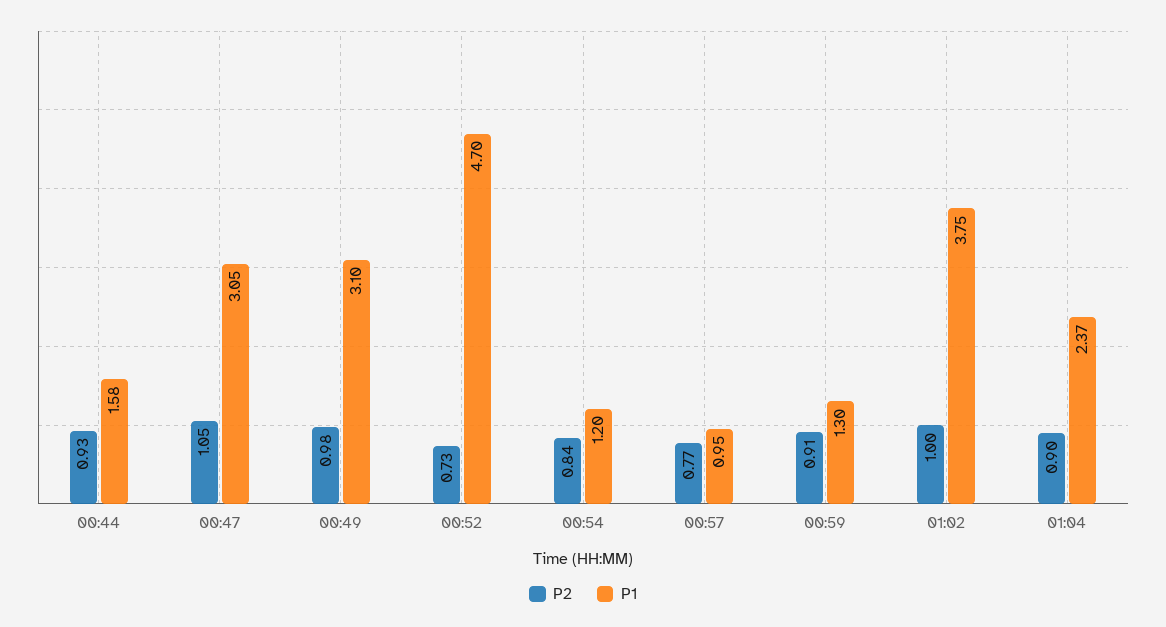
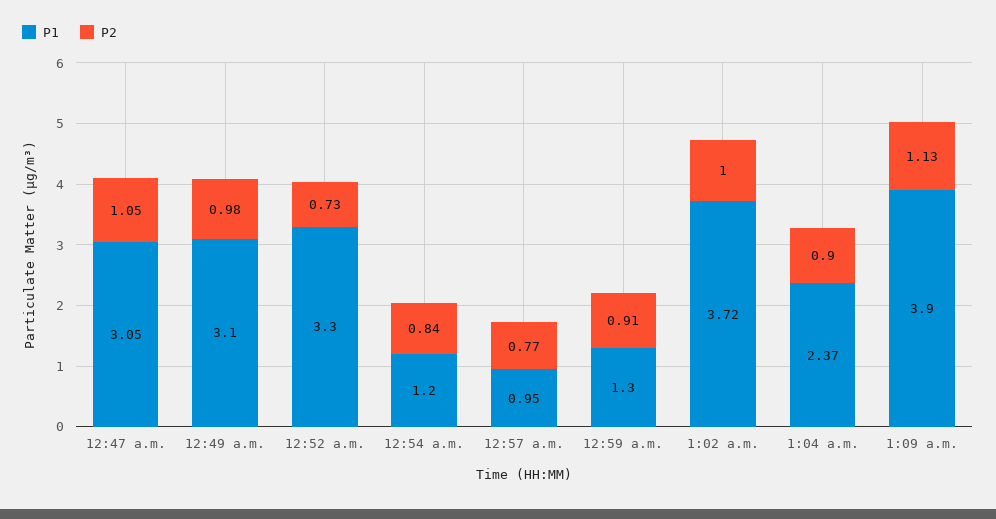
P2, 00:44: 0.93 -> none
P1, 00:44: 1.58 -> none
P1, 00:52: 4.7 -> 3.3
P1, 01:02: 3.75 -> 3.72
P1, 1:09 a.m.: none -> 3.9
P2, 1:09 a.m.: none -> 1.13

